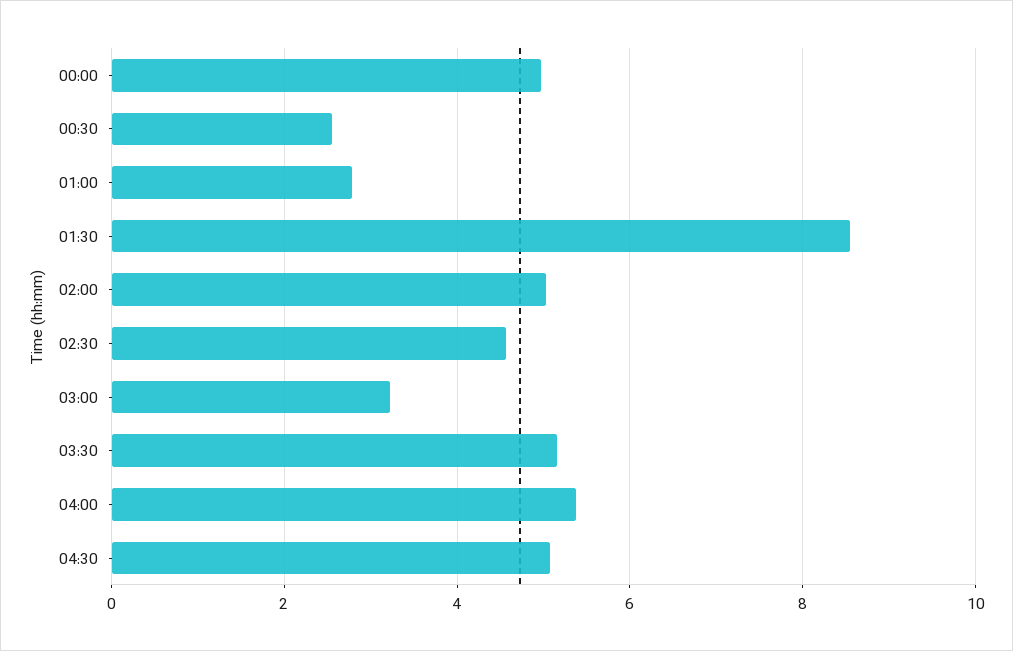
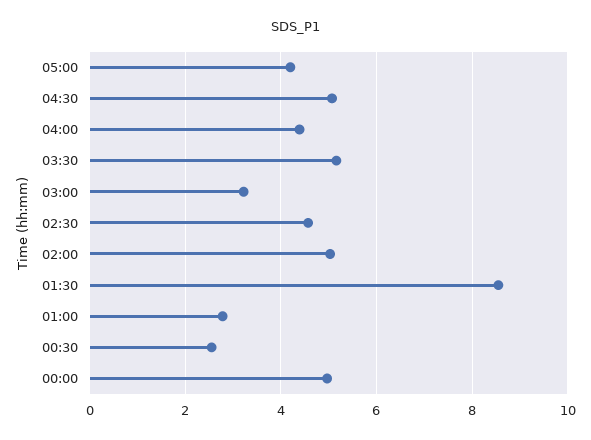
04:00: 5.4 -> 4.4
05:00: none -> 4.2

